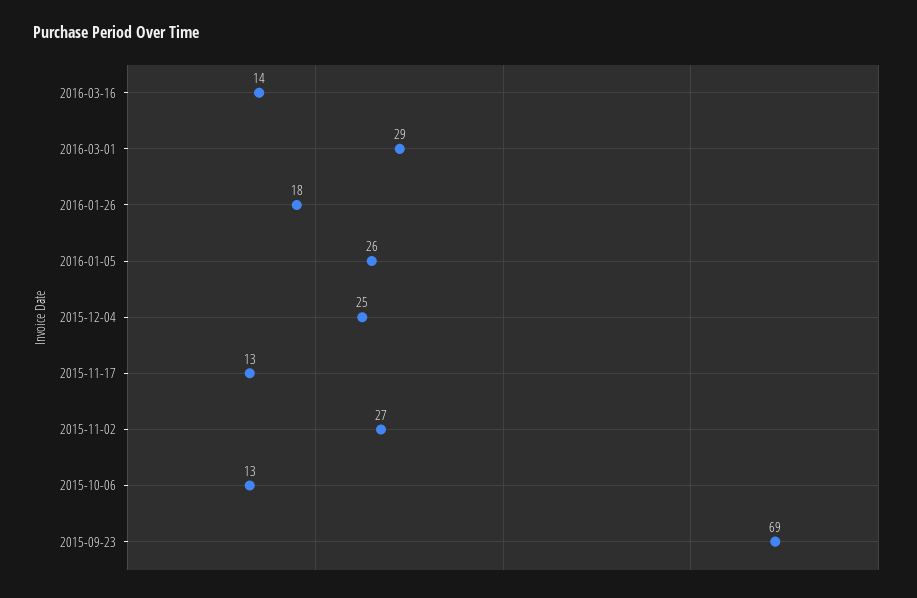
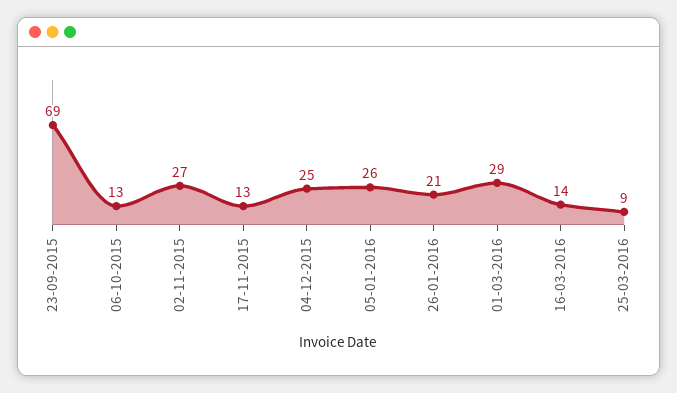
2016-01-26: 18 -> 21
25-03-2016: none -> 9

